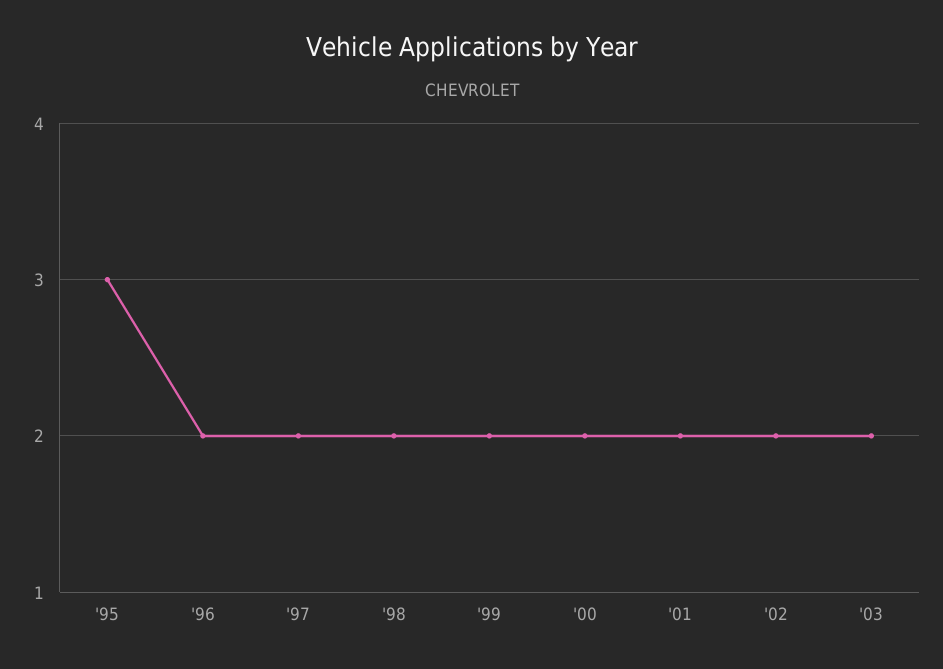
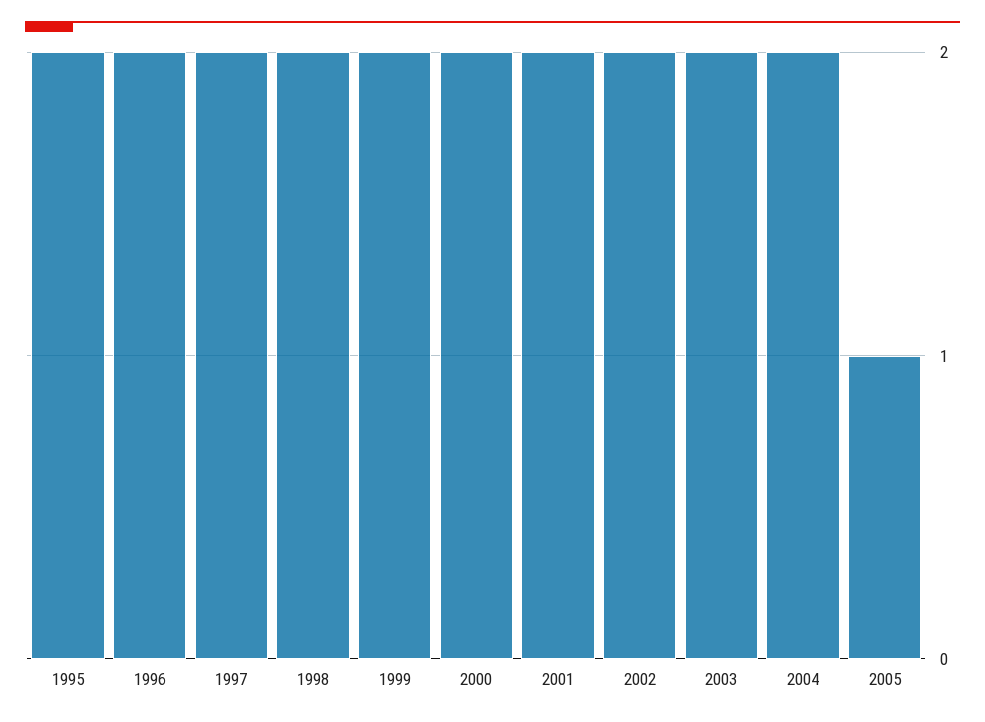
'95: 3 -> 2
2004: none -> 2
2005: none -> 1

